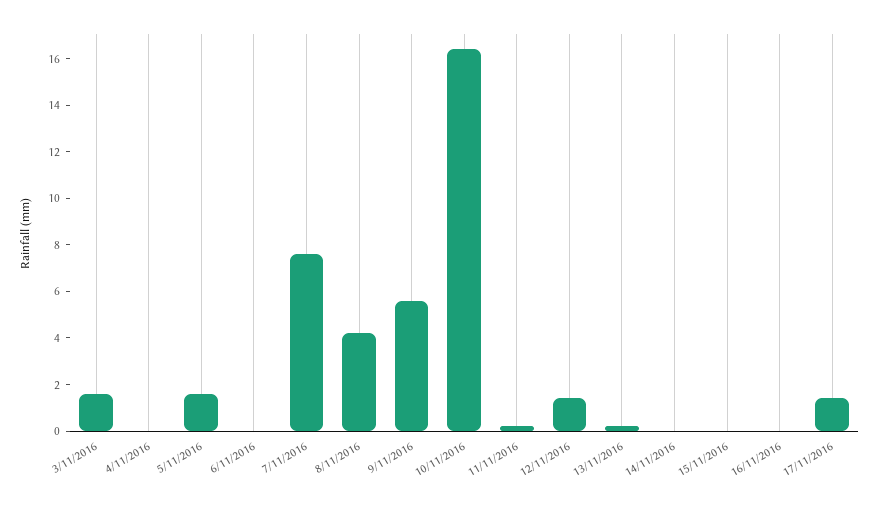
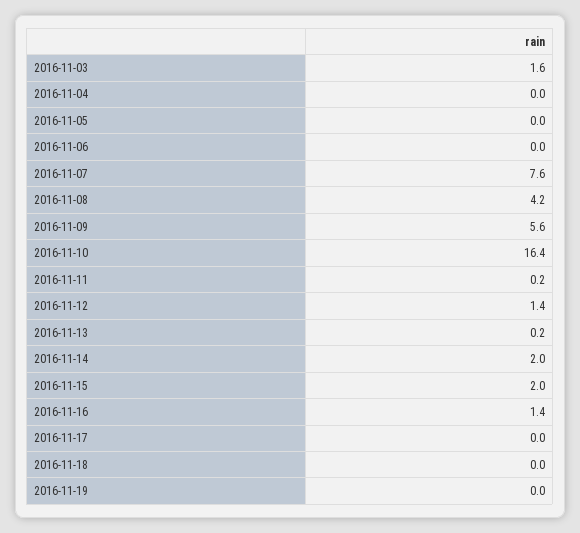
5/11/2016: 1.5 -> 0
14/11/2016: 0 -> 2
15/11/2016: 0 -> 2
16/11/2016: 0 -> 1.4
17/11/2016: 1.5 -> 0
2016-11-18: none -> 0
2016-11-19: none -> 0

